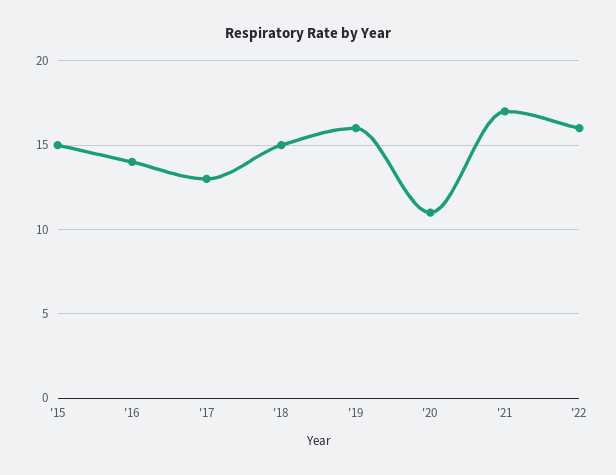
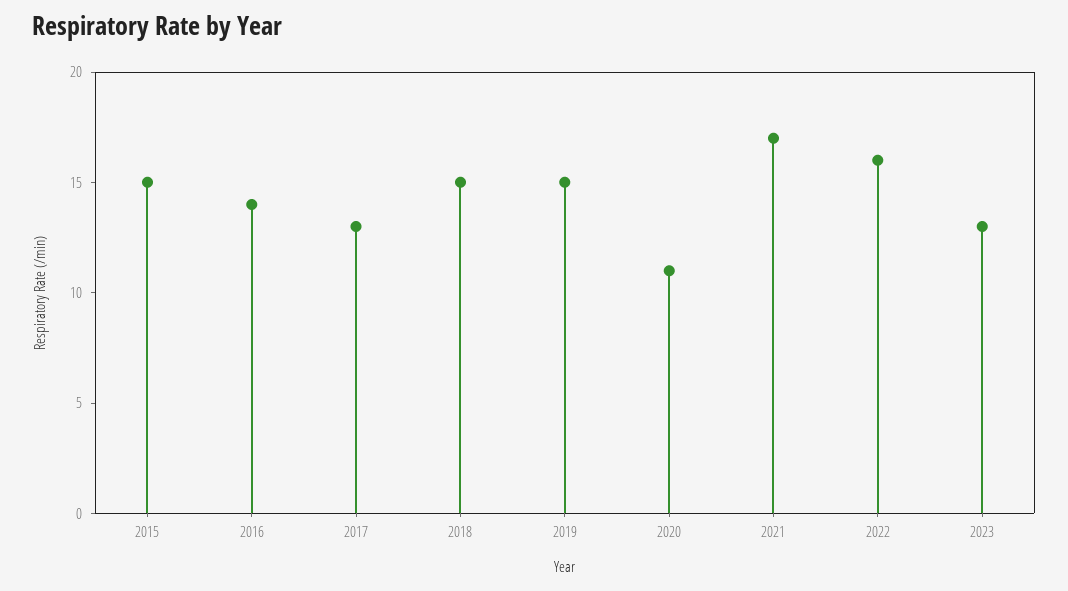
'19: 16 -> 15
2023: none -> 13

